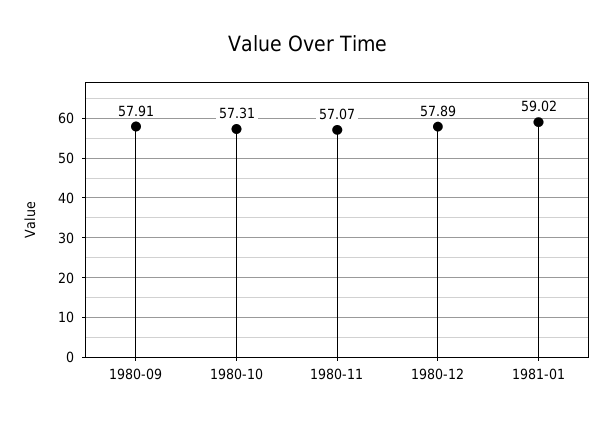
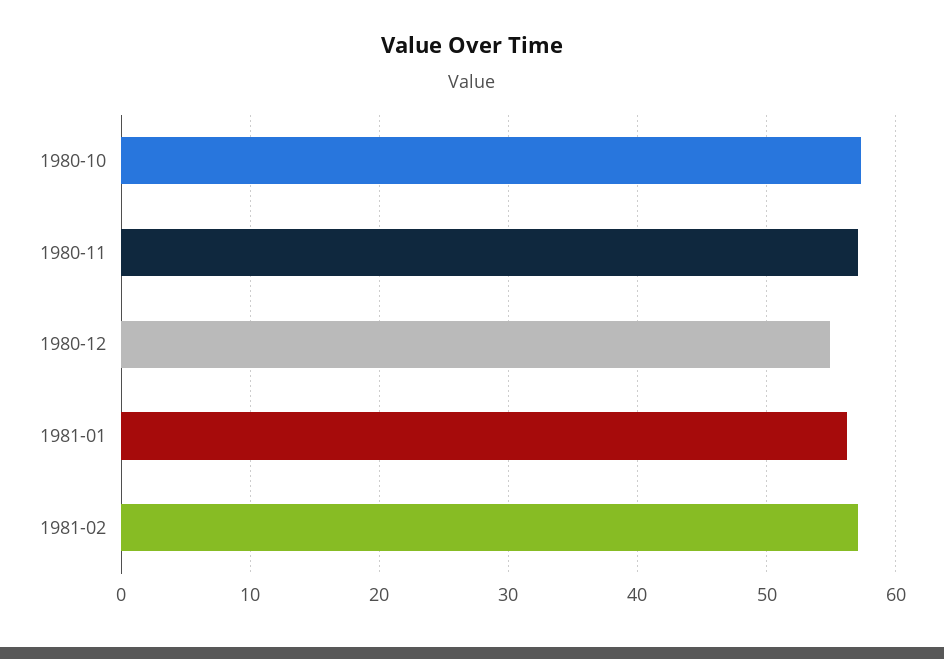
1980-09: 57.91 -> none
1980-12: 57.89 -> 55
1981-01: 59.02 -> 56
1981-02: none -> 57

